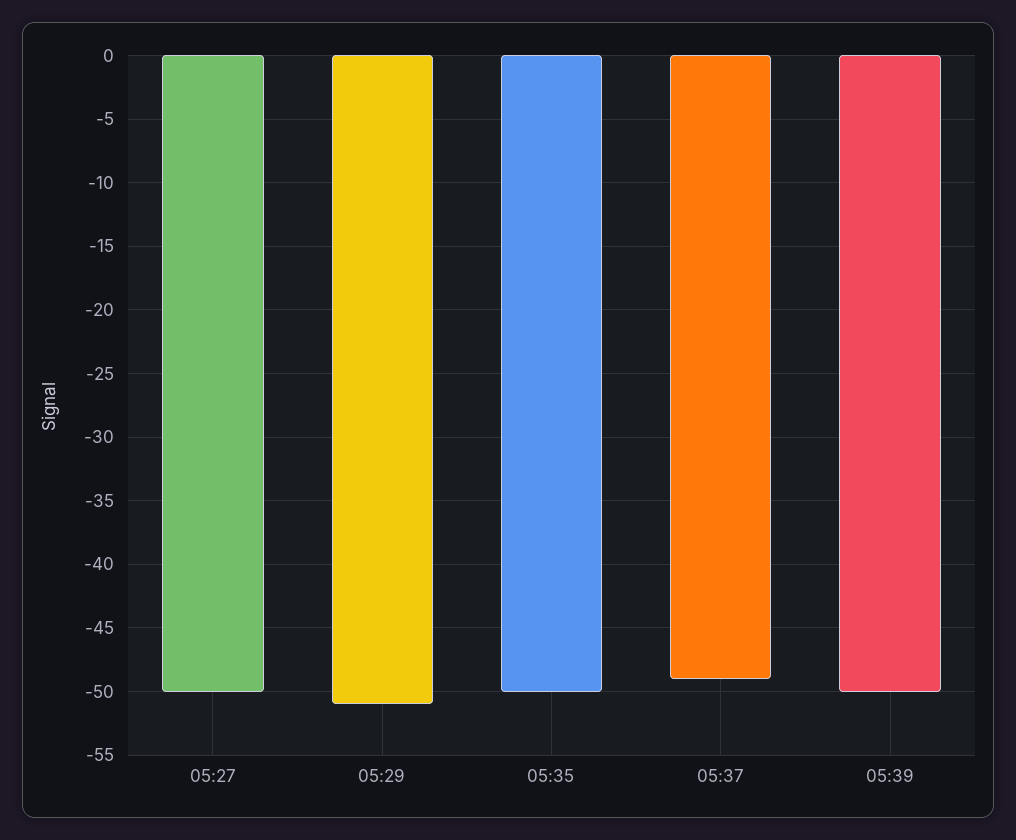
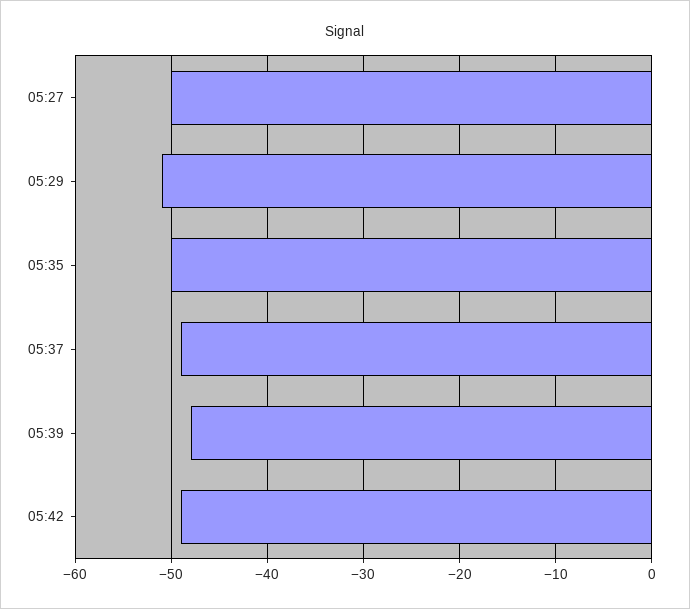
05:39: -50 -> -48
05:42: none -> -49

